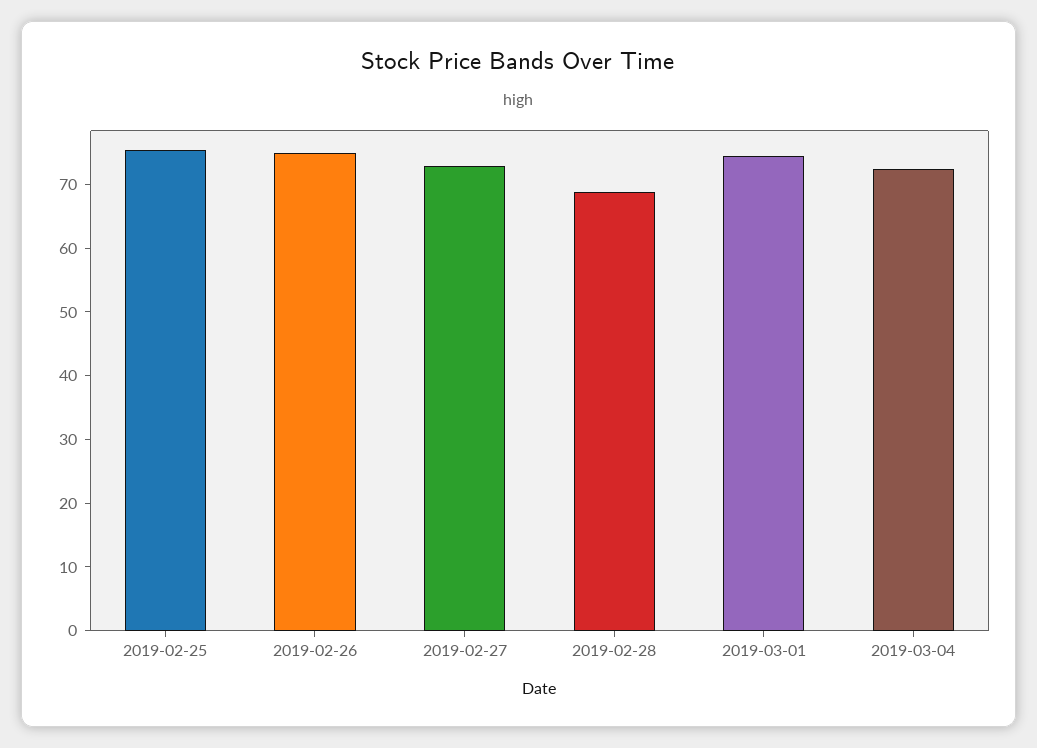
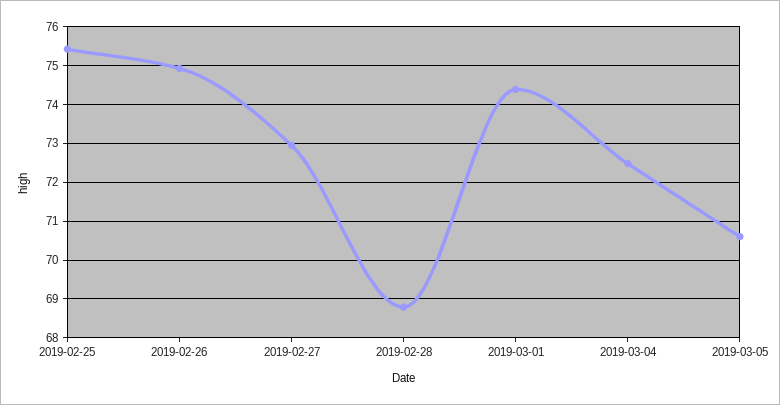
2019-03-05: none -> 70.6

